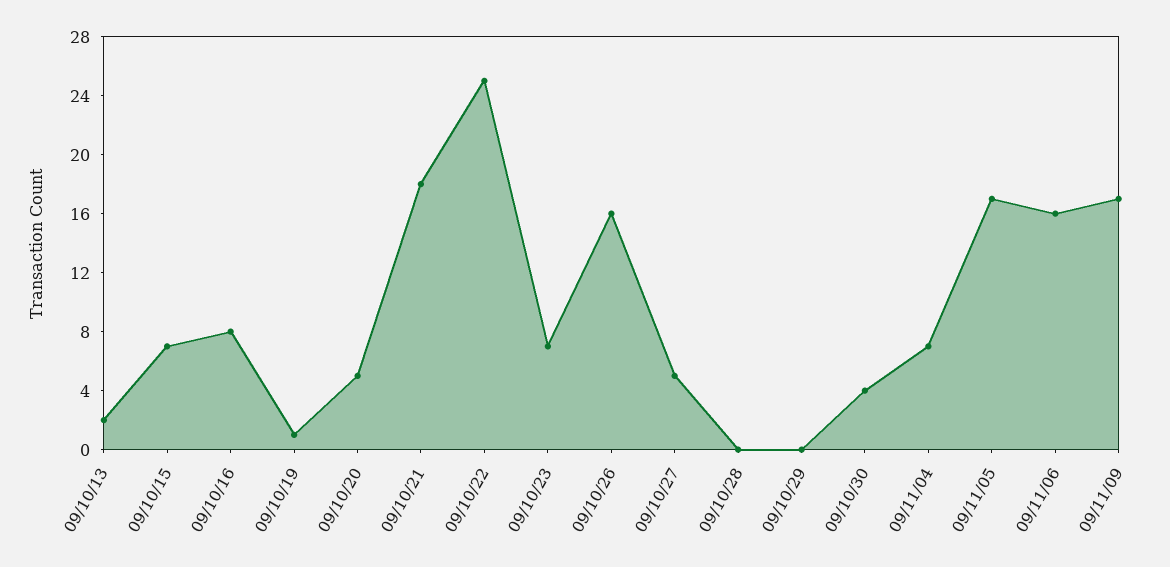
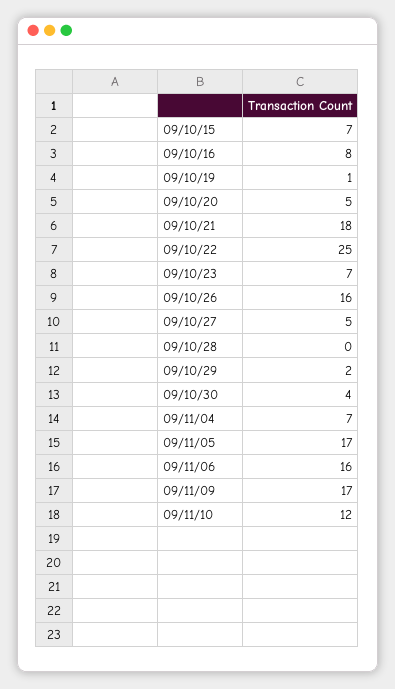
09/10/13: 2 -> none
09/10/29: 0 -> 2
09/11/10: none -> 12

